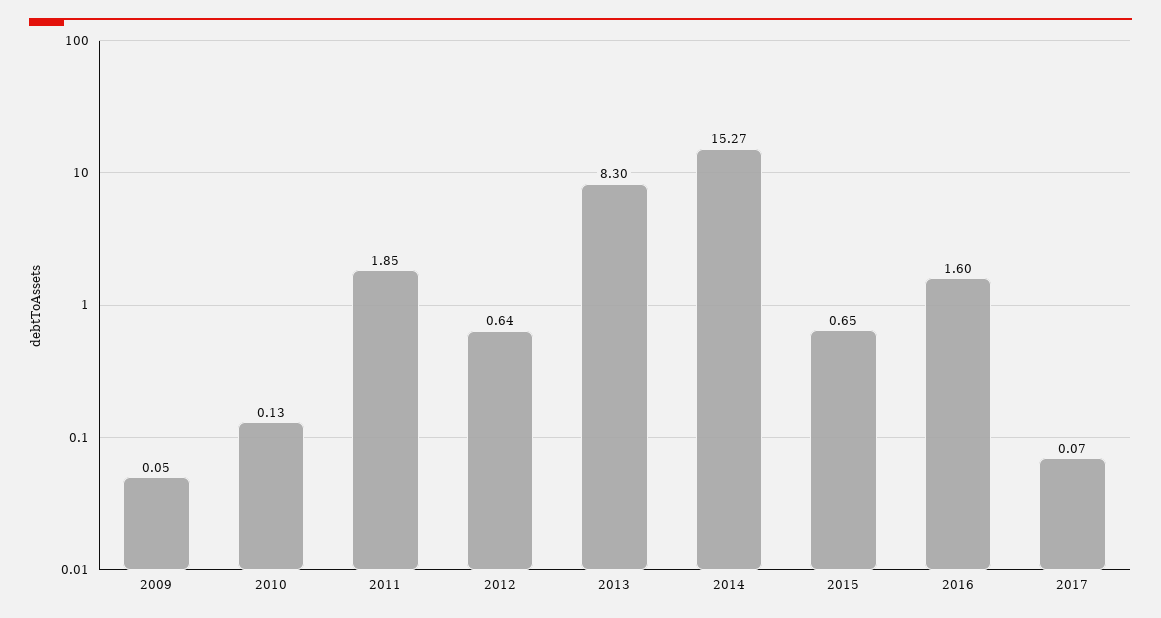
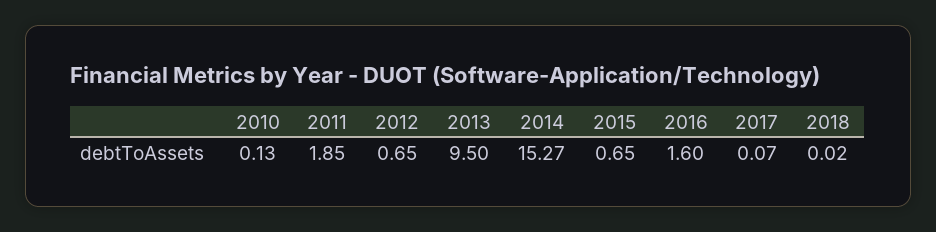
2009: 0.05 -> none
2012: 0.64 -> 0.65
2013: 8.3 -> 9.5
2018: none -> 0.02

